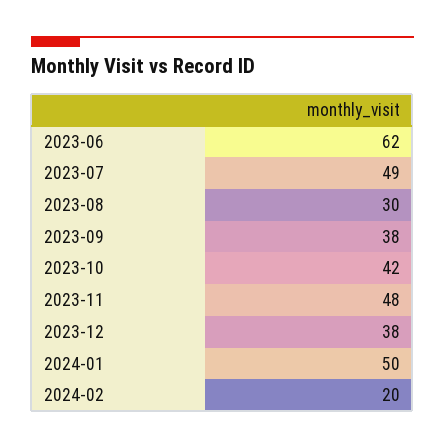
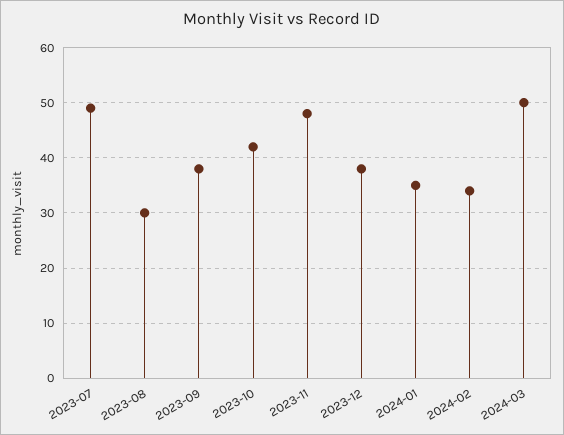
2023-06: 62 -> none
2024-01: 50 -> 35
2024-02: 20 -> 35
2024-03: none -> 50

